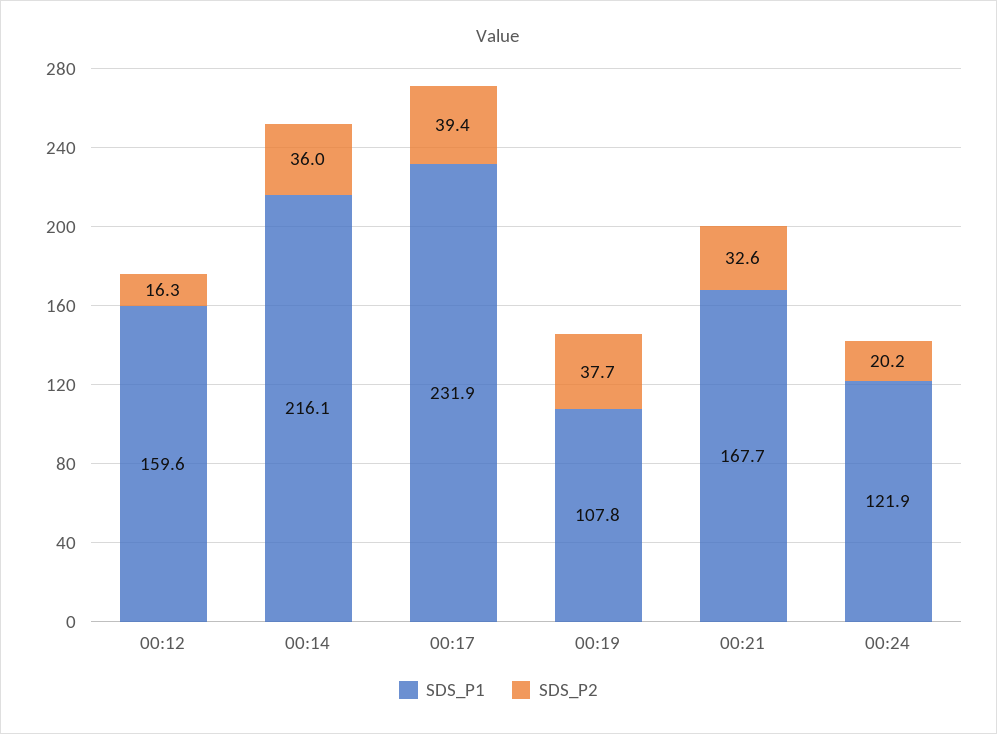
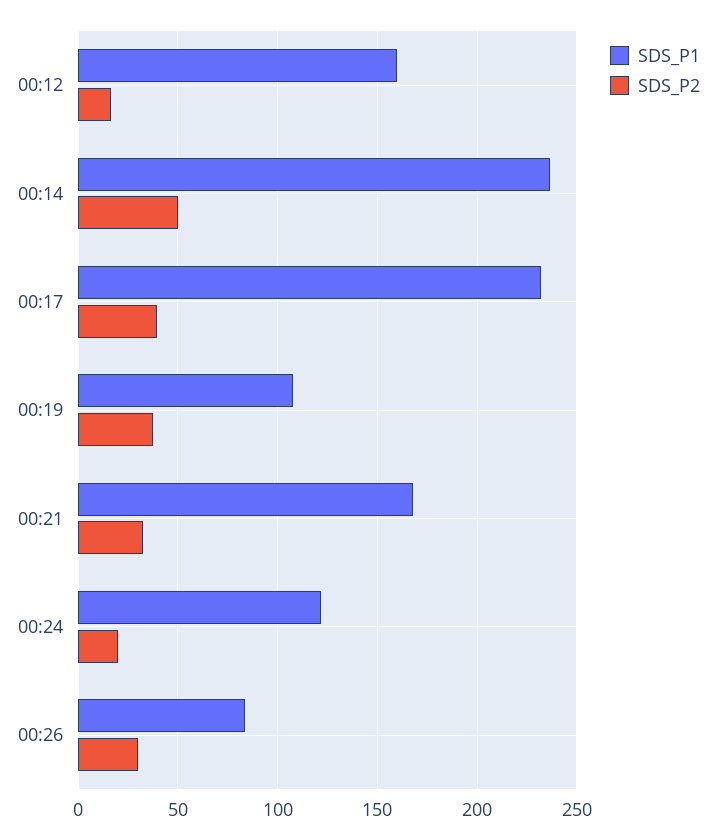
SDS_P1, 00:14: 216.1 -> 235
SDS_P2, 00:14: 36 -> 50
SDS_P1, 00:26: none -> 85
SDS_P2, 00:26: none -> 30

